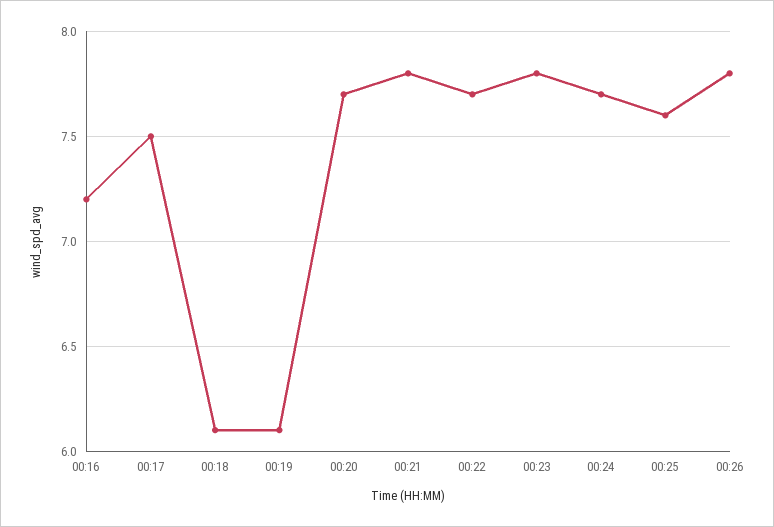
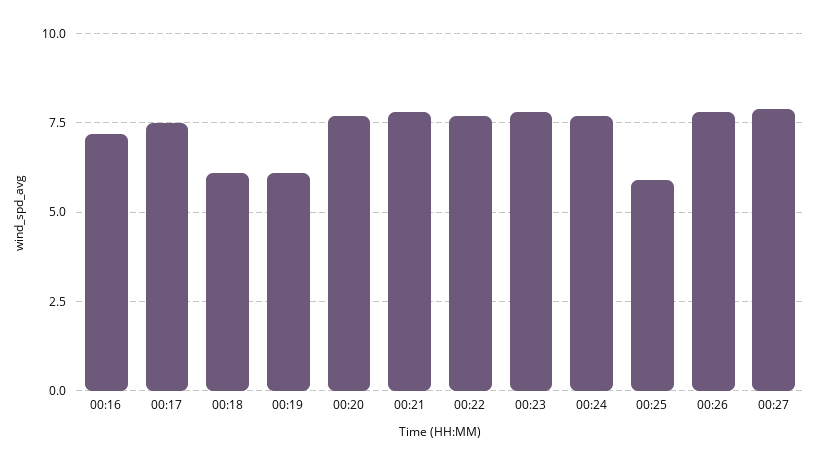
00:25: 7.6 -> 6
00:27: none -> 8

